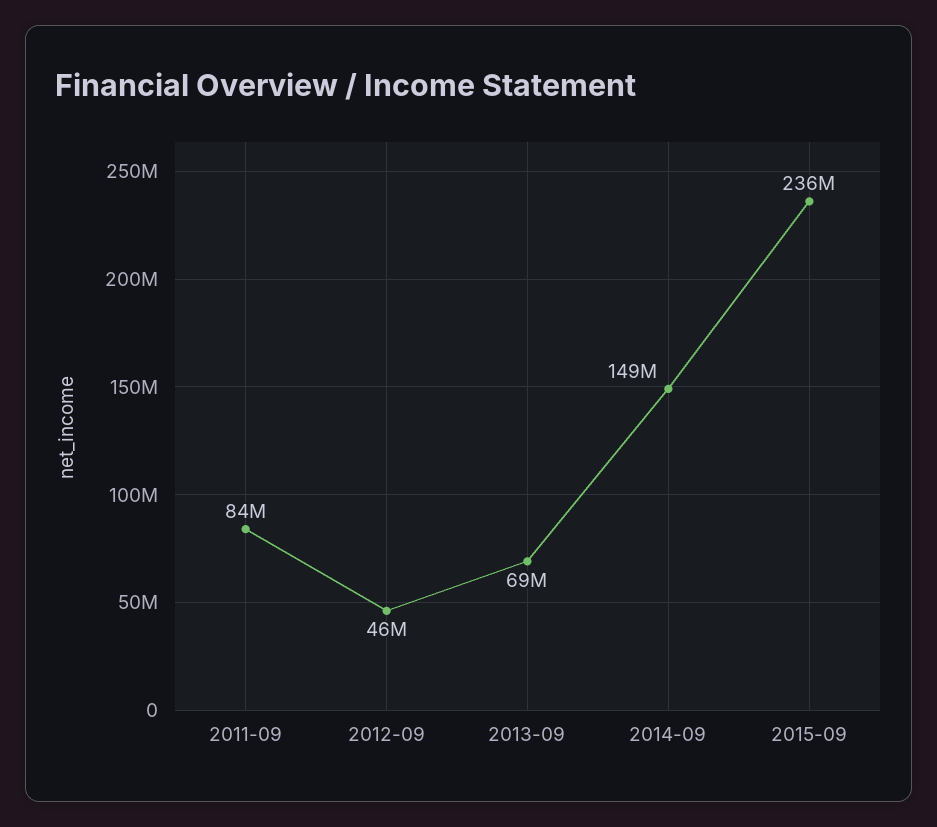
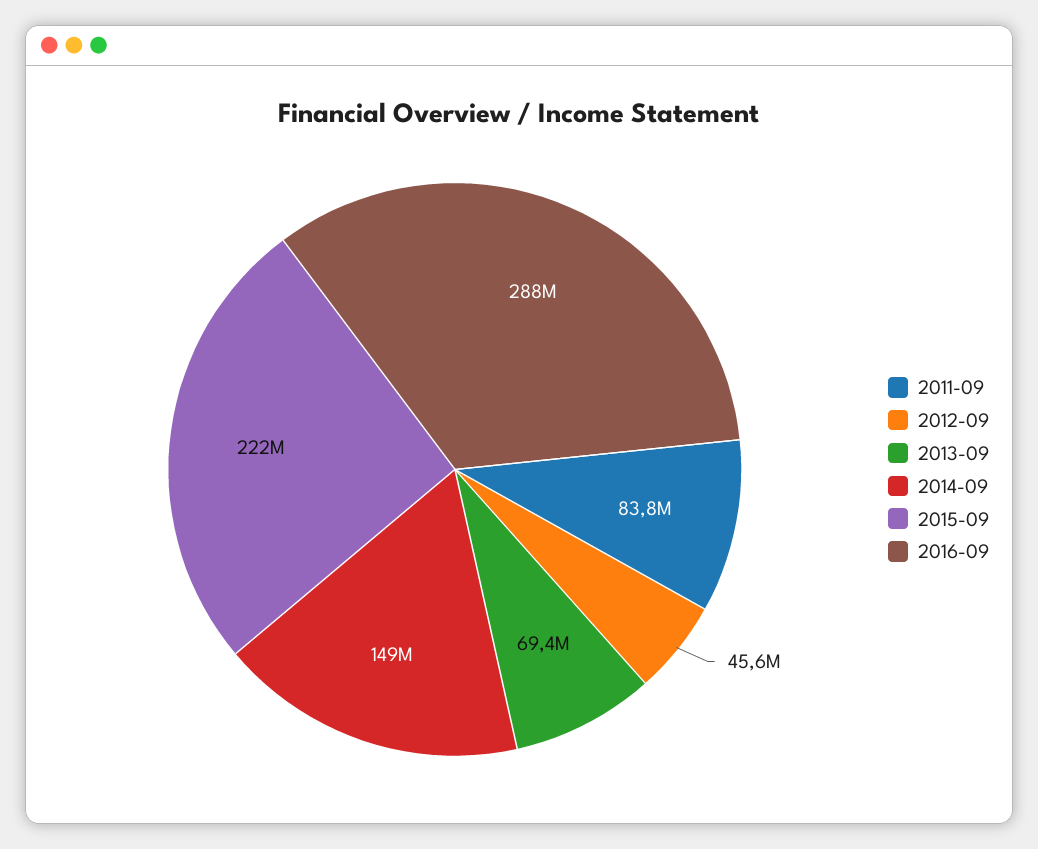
2015-09: 236000000 -> 222000000
2016-09: none -> 288000000

